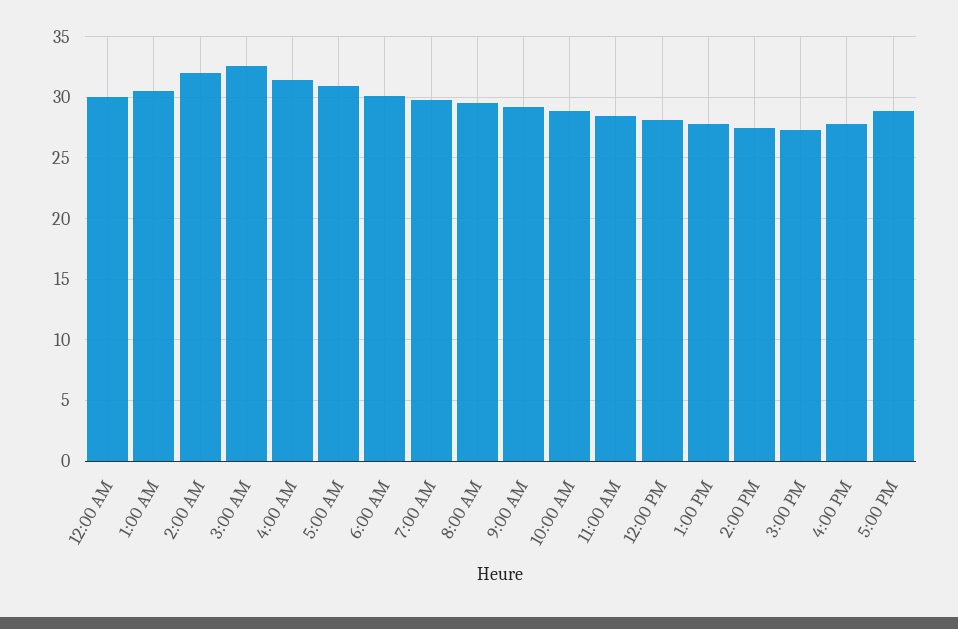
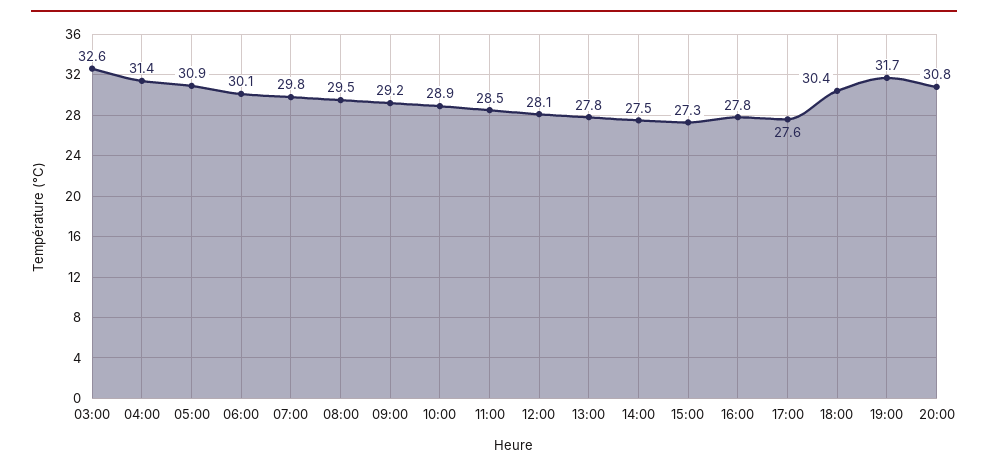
12:00 AM: 30 -> none
1:00 AM: 30.5 -> none
2:00 AM: 32 -> none
5:00 PM: 29 -> 27.6
18:00: none -> 30.4
19:00: none -> 31.7
20:00: none -> 30.8

